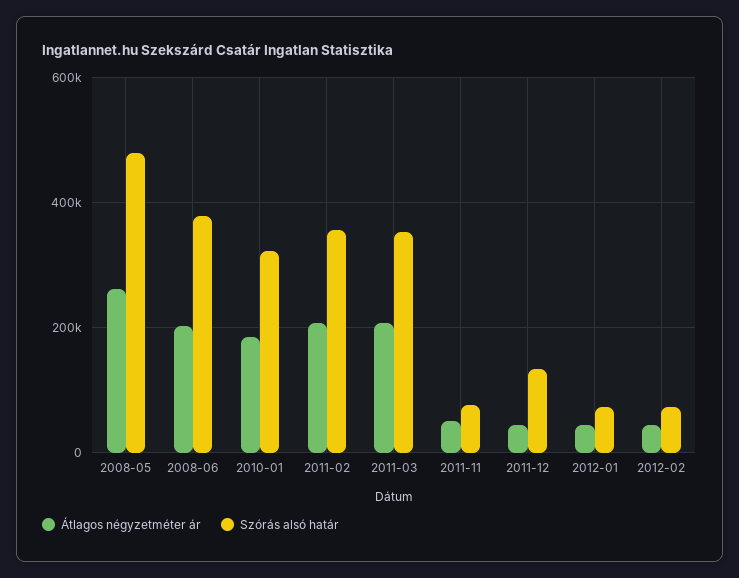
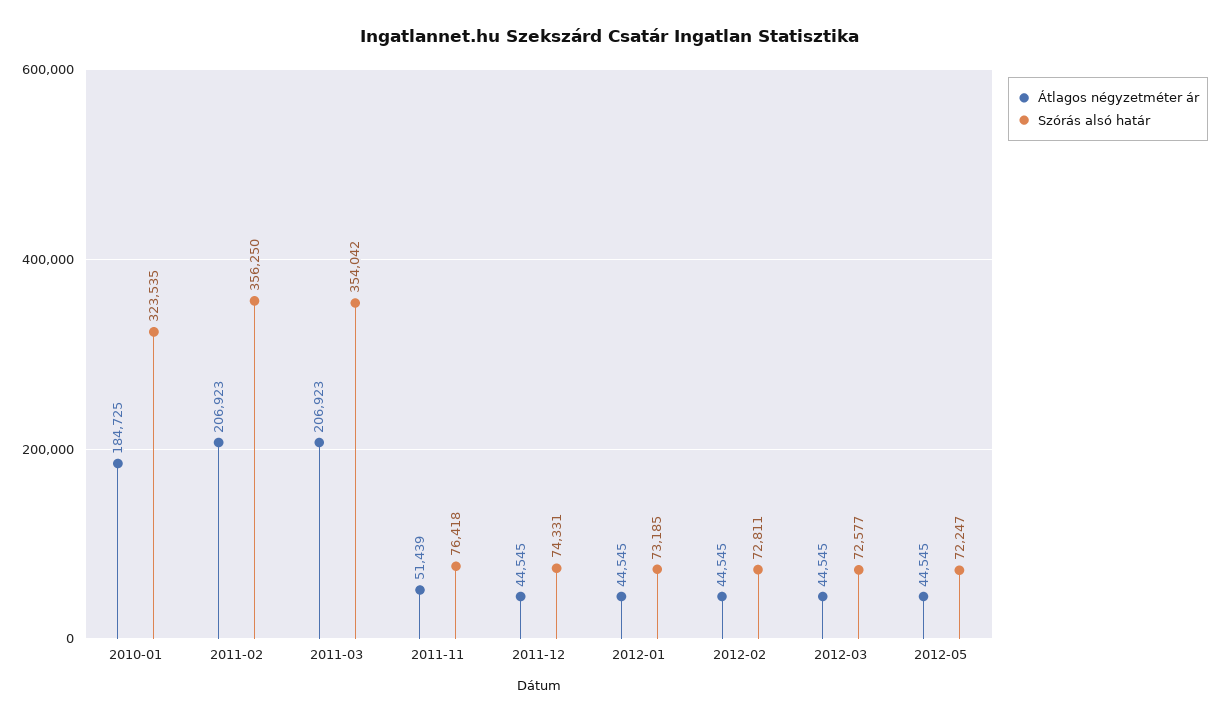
Átlagos négyzetméter ár, 2008-05: 260000 -> none
Szórás alsó határ, 2008-05: 480000 -> none
Átlagos négyzetméter ár, 2008-06: 200000 -> none
Szórás alsó határ, 2008-06: 380000 -> none
Szórás alsó határ, 2011-12: 140000 -> 74331
Átlagos négyzetméter ár, 2012-03: none -> 44545
Szórás alsó határ, 2012-03: none -> 72577
Átlagos négyzetméter ár, 2012-05: none -> 44545
Szórás alsó határ, 2012-05: none -> 72247

